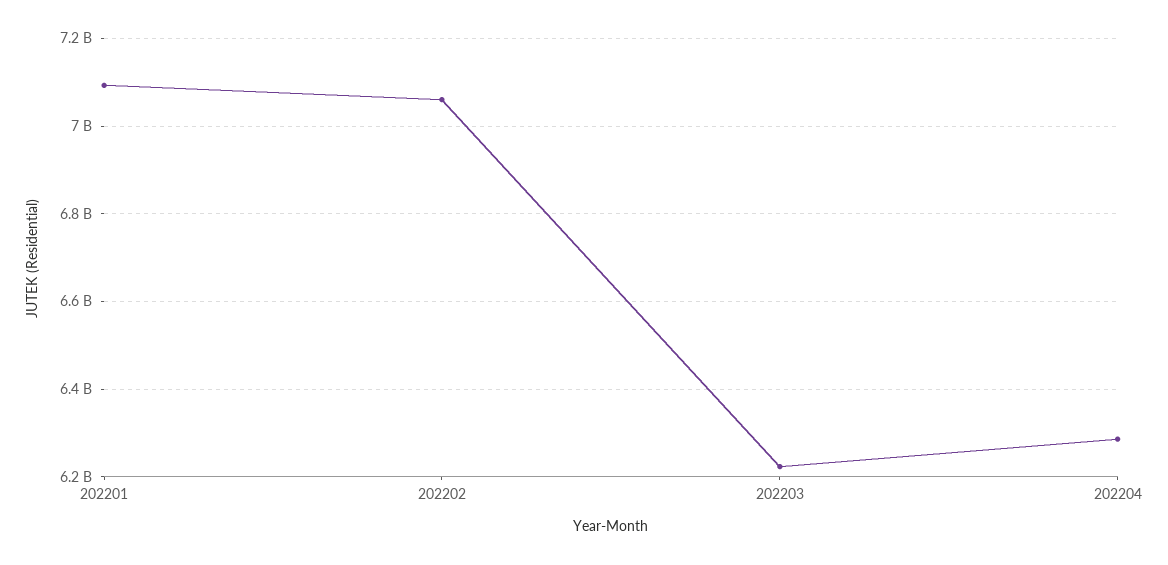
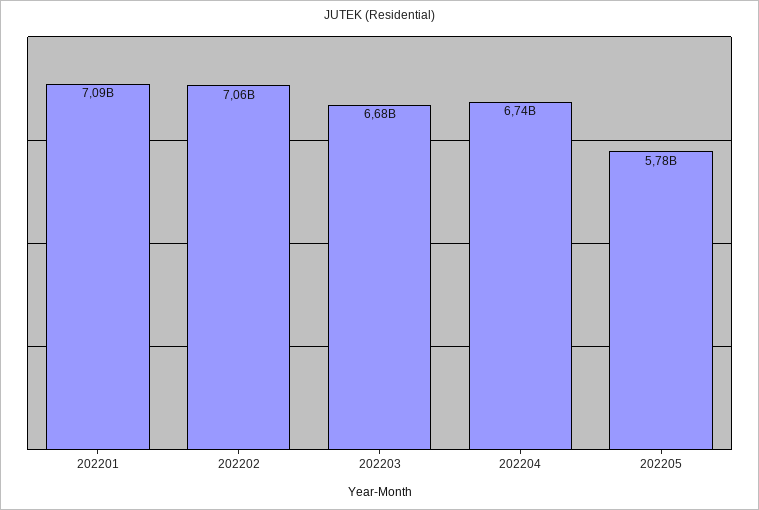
202203: 6220000000 -> 6680000000
202204: 6280000000 -> 6740000000
202205: none -> 5780000000

